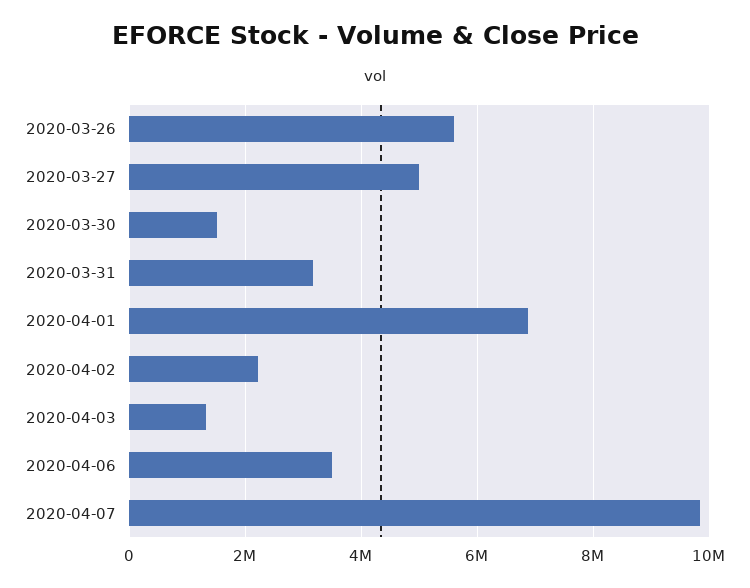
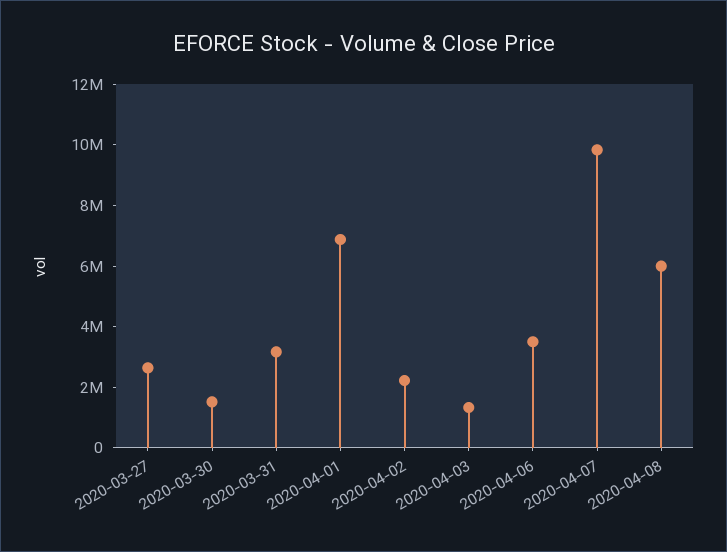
2020-03-26: 5600000 -> none
2020-03-27: 5000000 -> 2500000
2020-04-08: none -> 6000000

